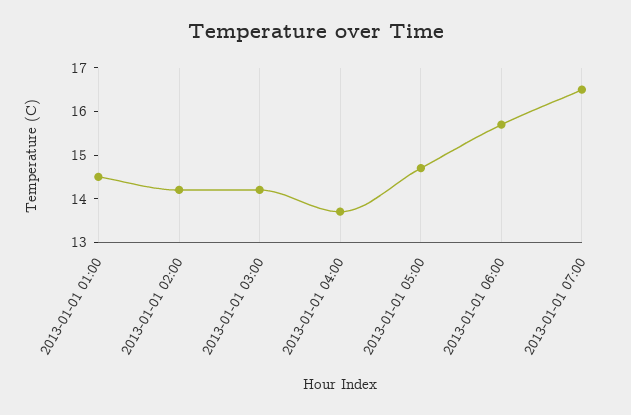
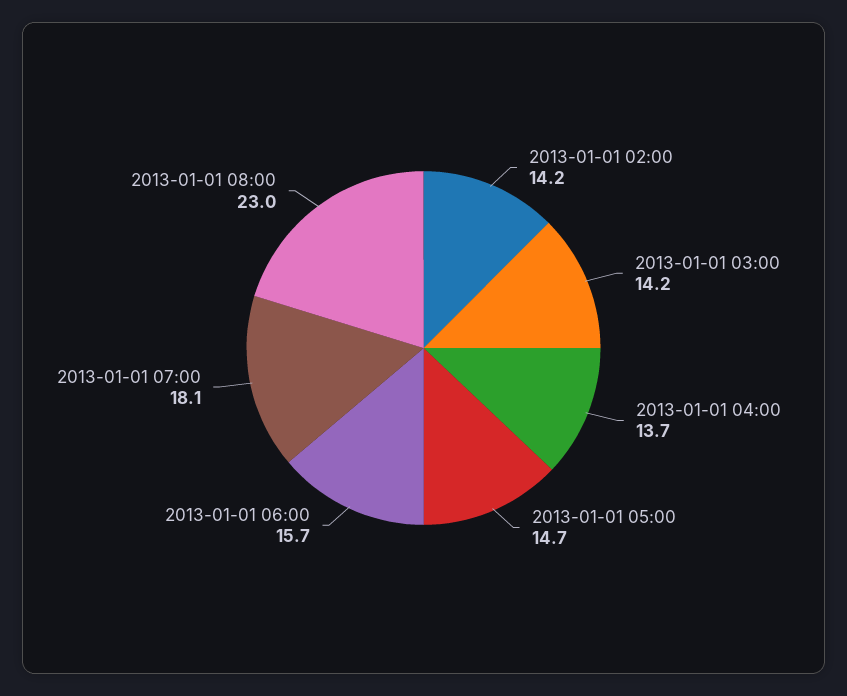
2013-01-01 01:00: 14.5 -> none
2013-01-01 07:00: 16.5 -> 18.1
2013-01-01 08:00: none -> 23

